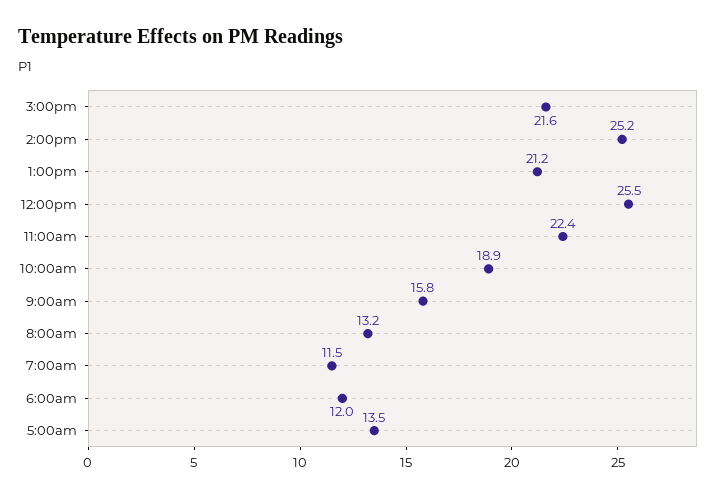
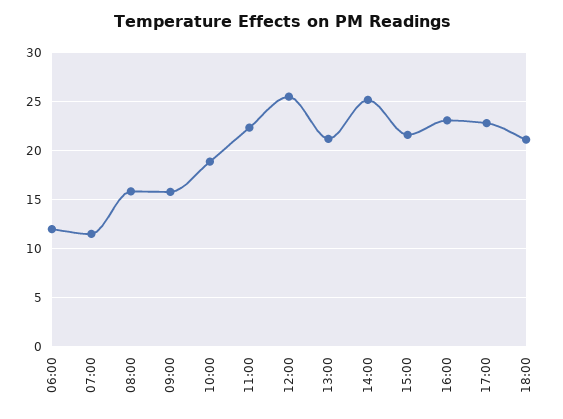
8:00am: 13.2 -> 16
5:00am: 13.5 -> none
16:00: none -> 23
17:00: none -> 23
18:00: none -> 21

